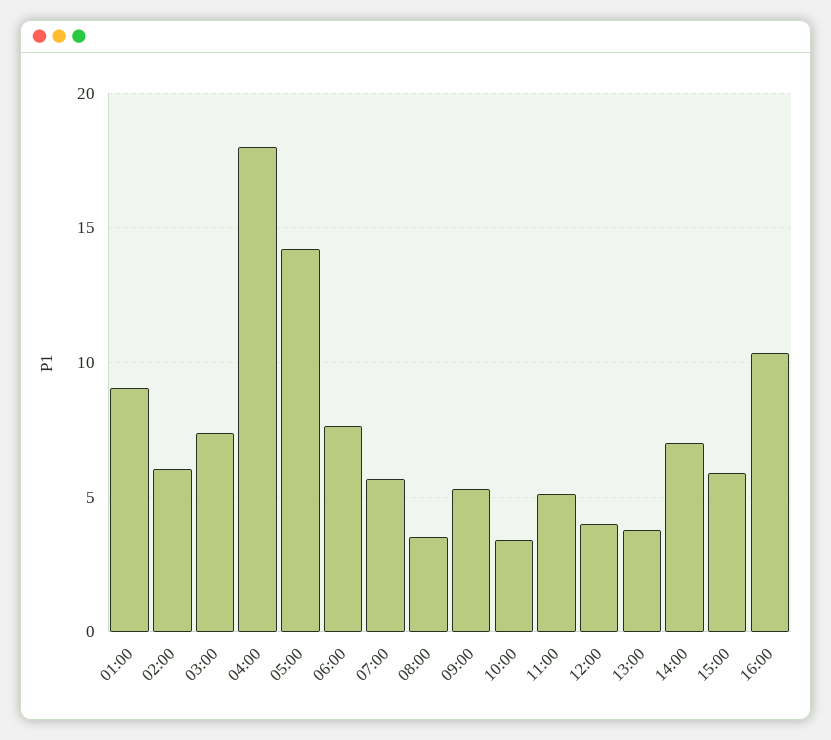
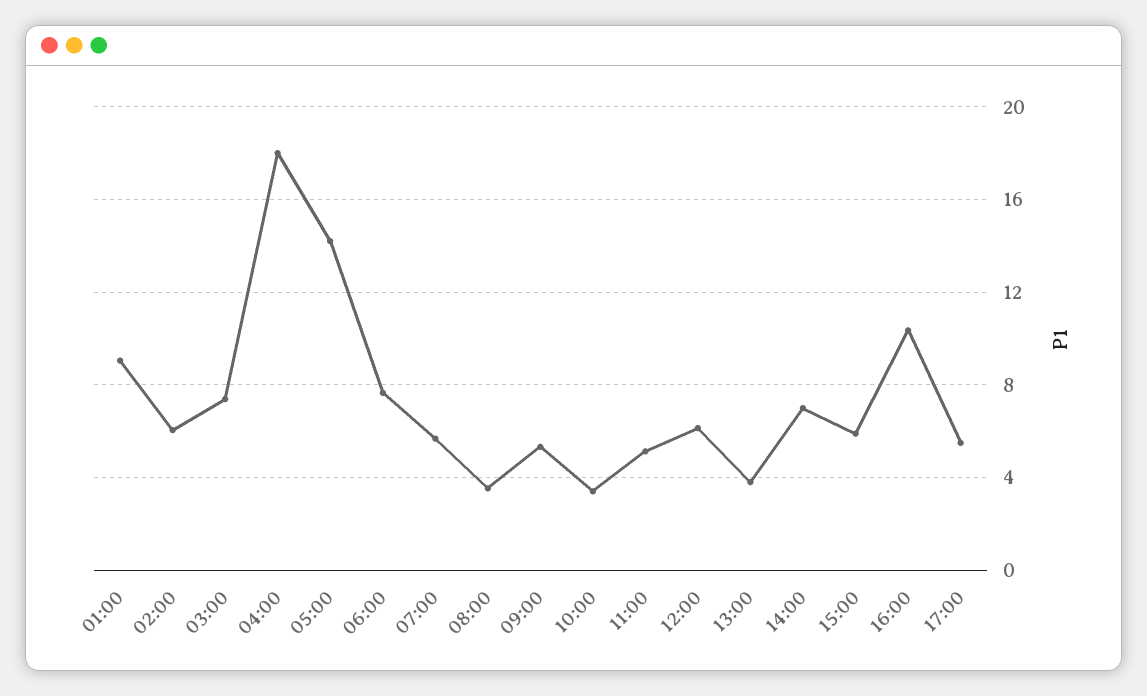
12:00: 4 -> 6
17:00: none -> 5.5

